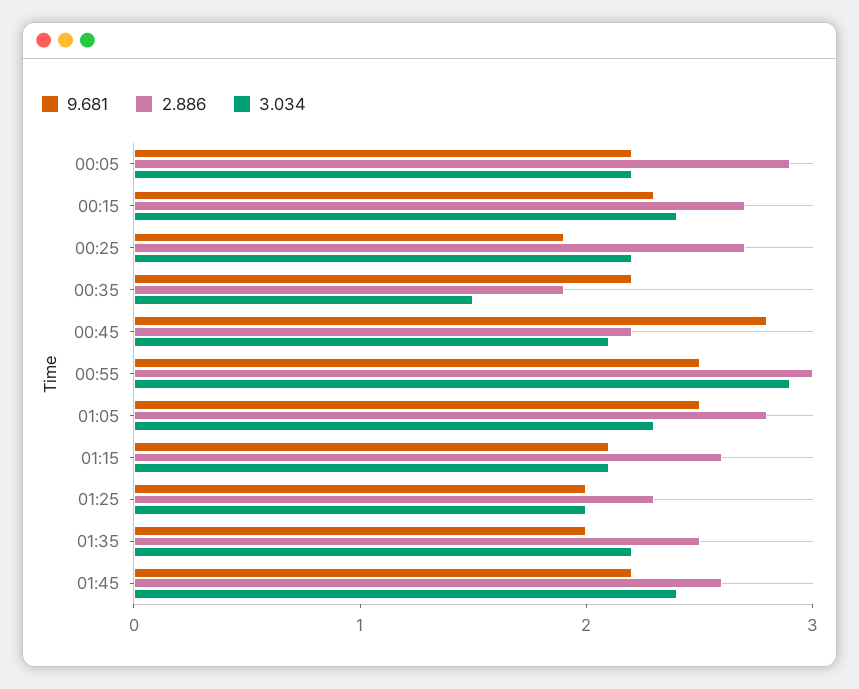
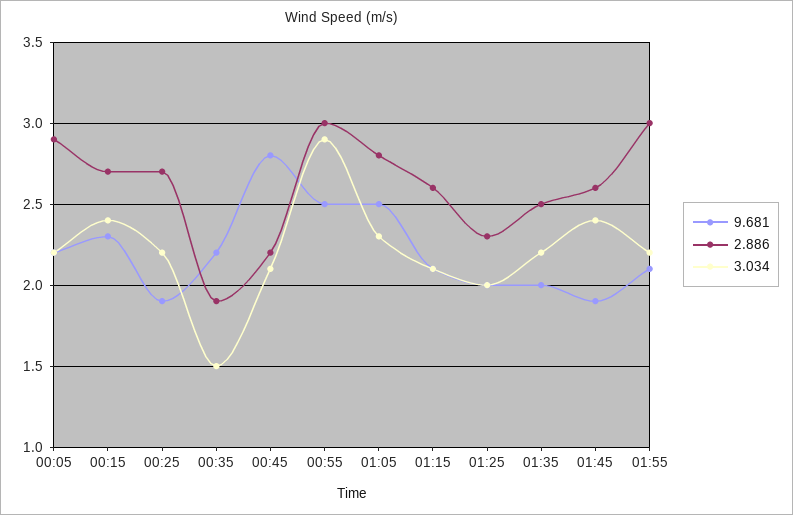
9.681, 01:45: 2.2 -> 1.9
9.681, 01:55: none -> 2.1
2.886, 01:55: none -> 3
3.034, 01:55: none -> 2.2

